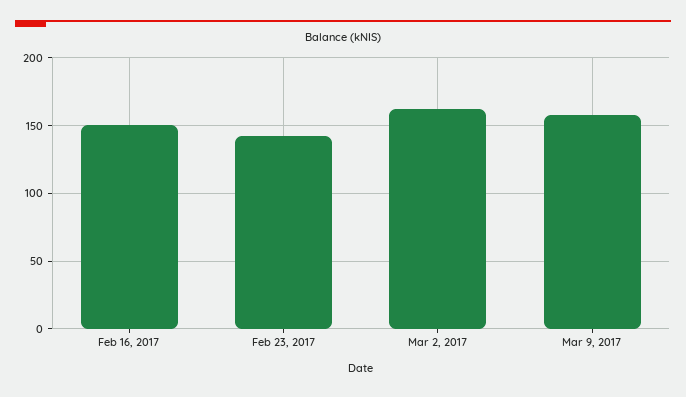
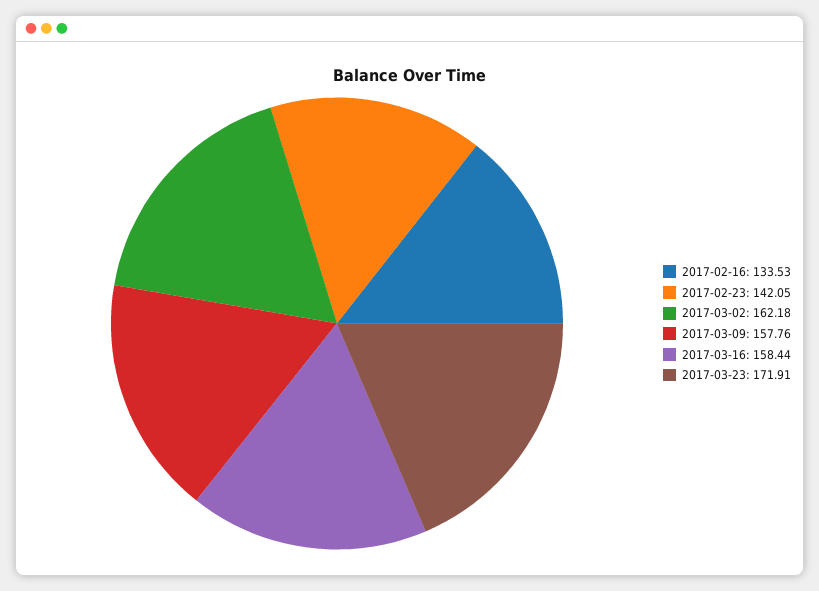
Feb 16, 2017: 150 -> 133.53
2017-03-16: none -> 158.44
2017-03-23: none -> 171.91

